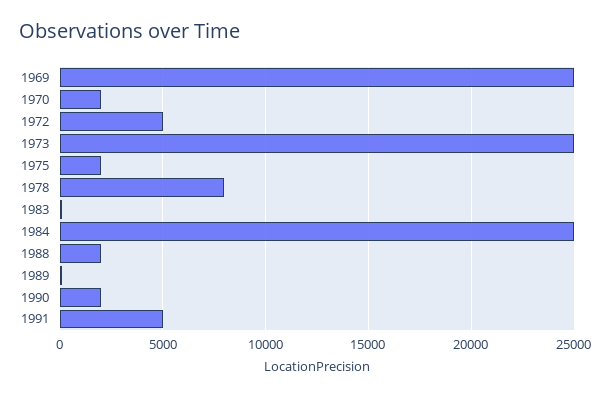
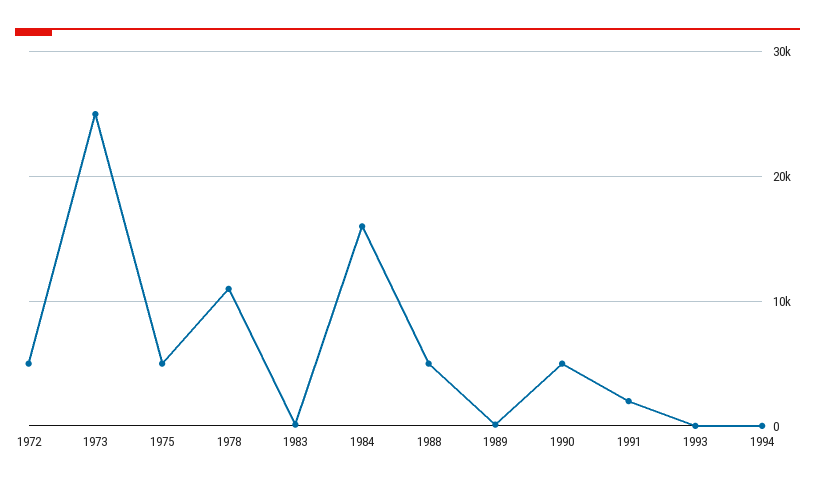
1969: 25000 -> none
1970: 2000 -> none
1975: 2000 -> 5000
1978: 8000 -> 11000
1984: 25000 -> 16000
1988: 2000 -> 5000
1990: 2000 -> 5000
1991: 5000 -> 2000
1993: none -> 0
1994: none -> 0

